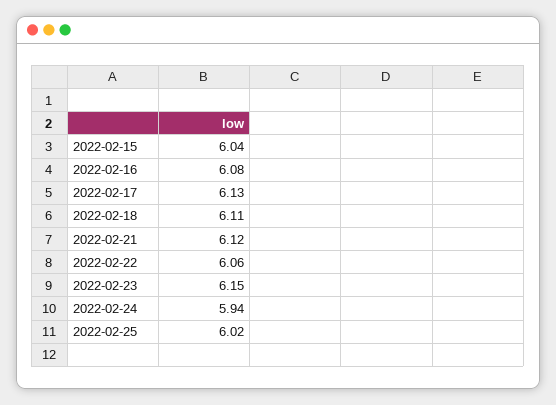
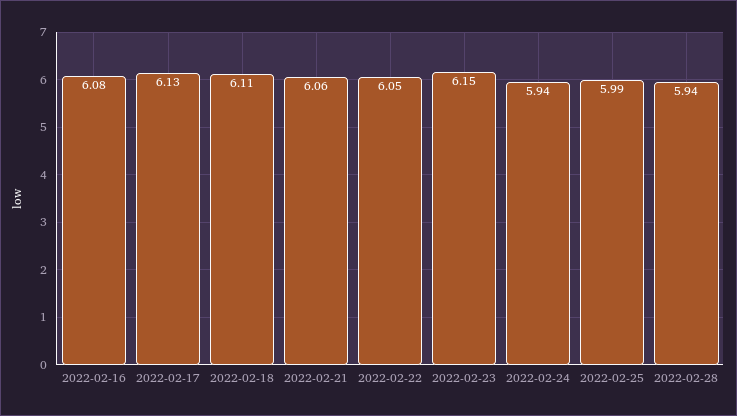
2022-02-15: 6.04 -> none
2022-02-21: 6.12 -> 6.06
2022-02-22: 6.06 -> 6.05
2022-02-25: 6.02 -> 5.99
2022-02-28: none -> 5.94

